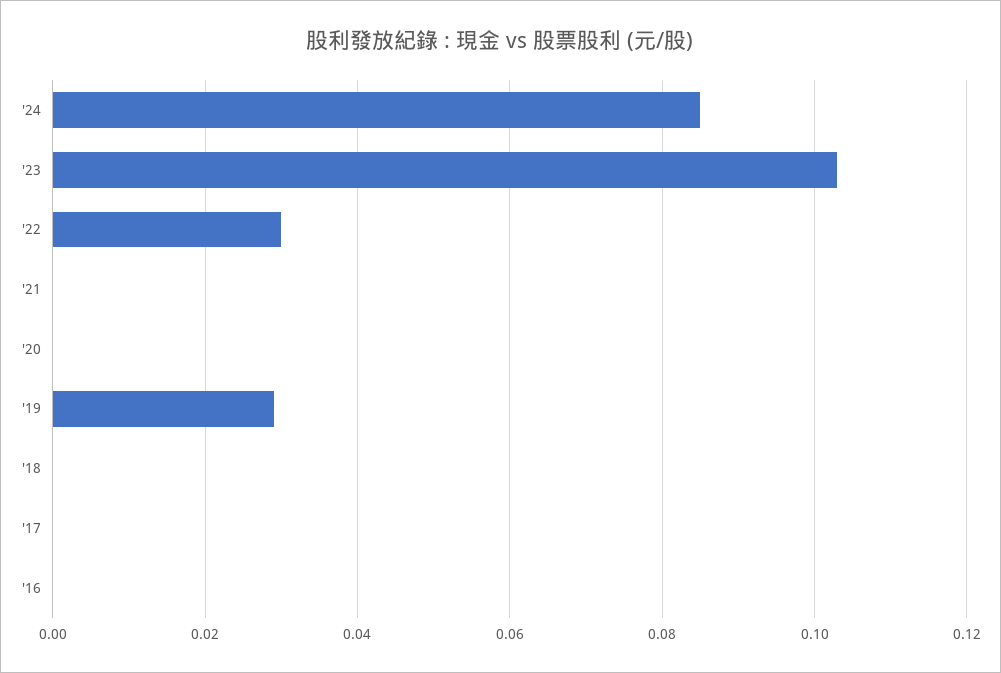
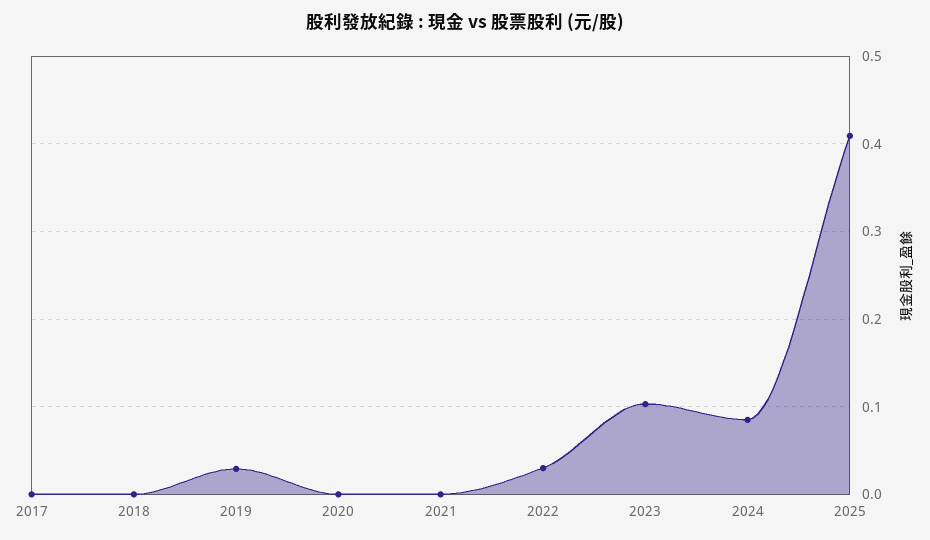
'16: 0 -> none
2025: none -> 0.41

